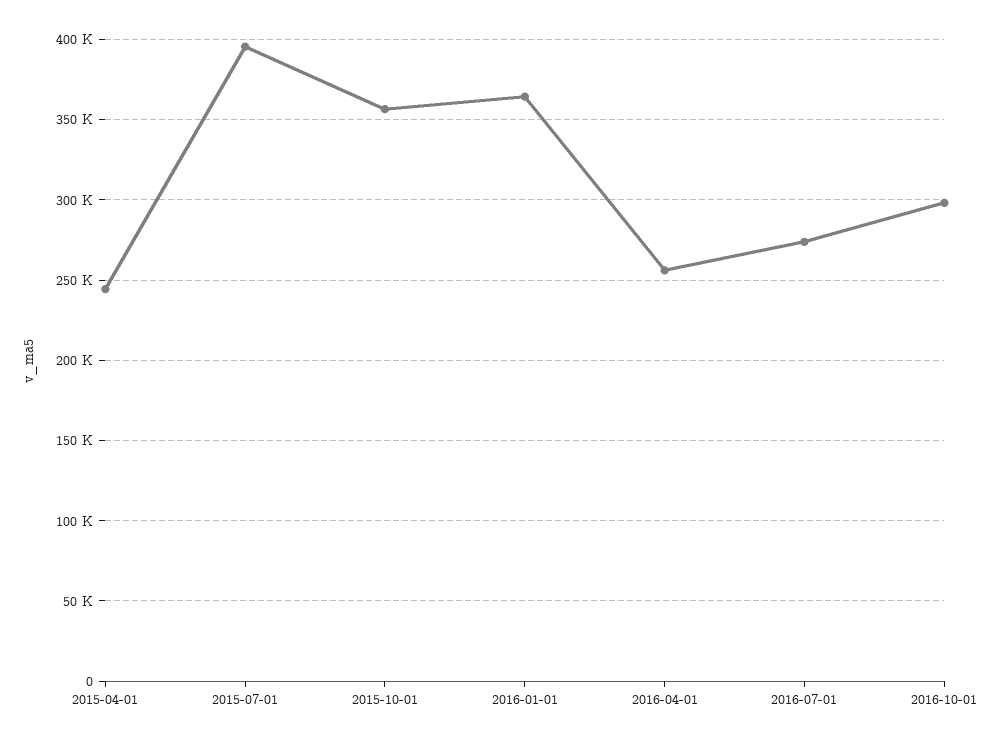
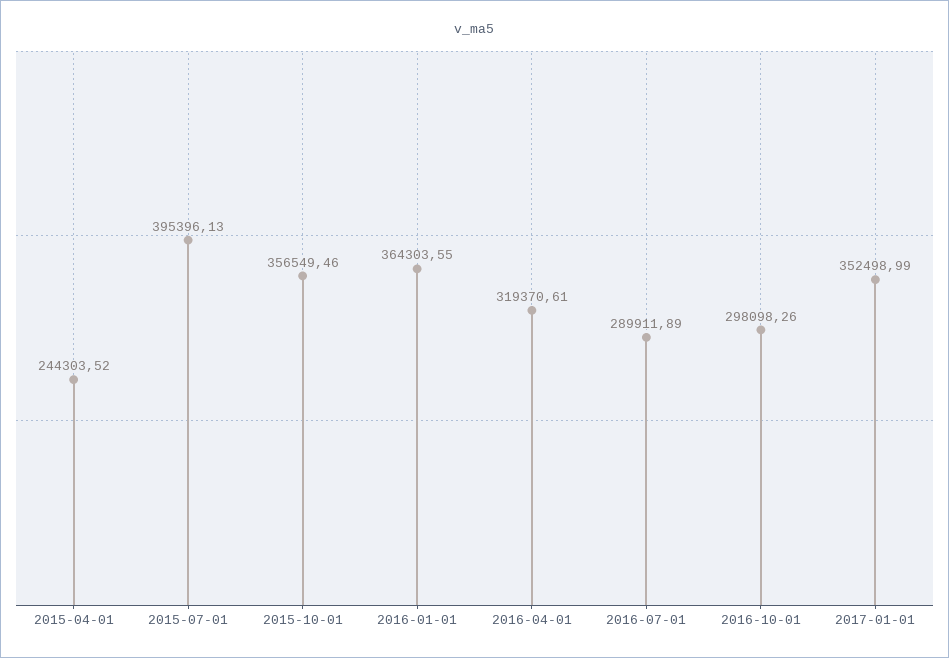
2016-04-01: 255000 -> 319370.61
2016-07-01: 275000 -> 289911.89
2017-01-01: none -> 352498.99

